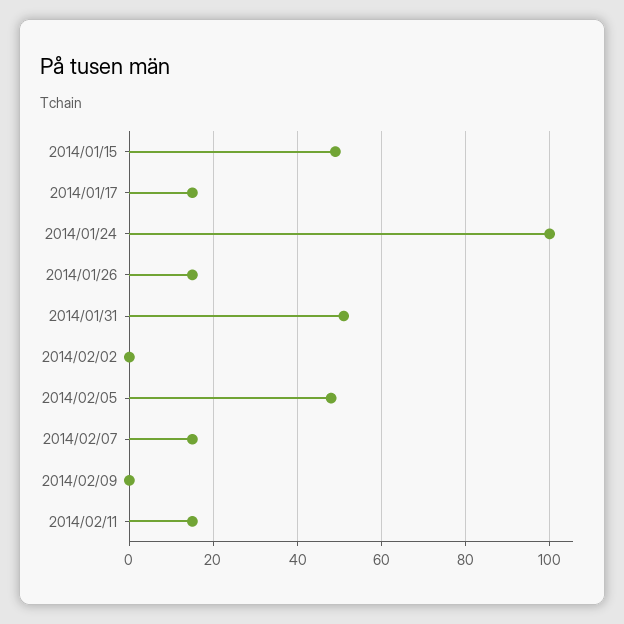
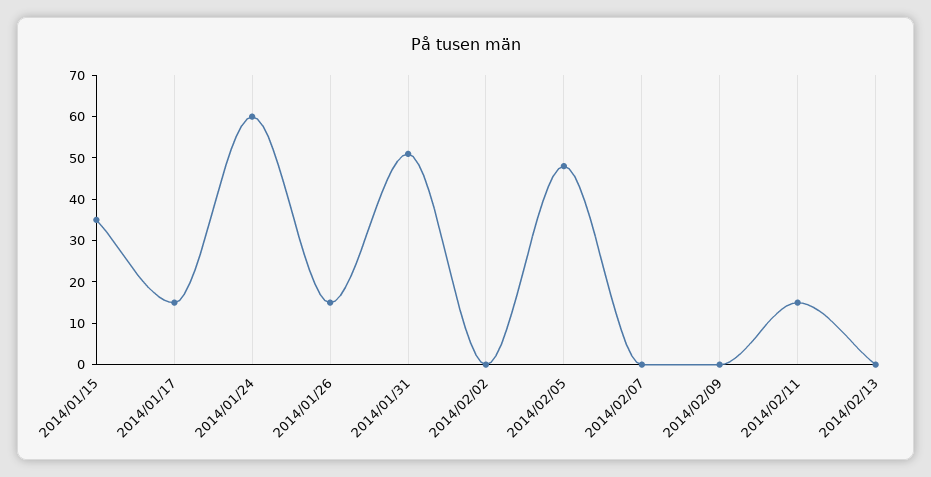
2014/01/15: 50 -> 35
2014/01/24: 100 -> 60
2014/02/07: 15 -> 0
2014/02/13: none -> 0

